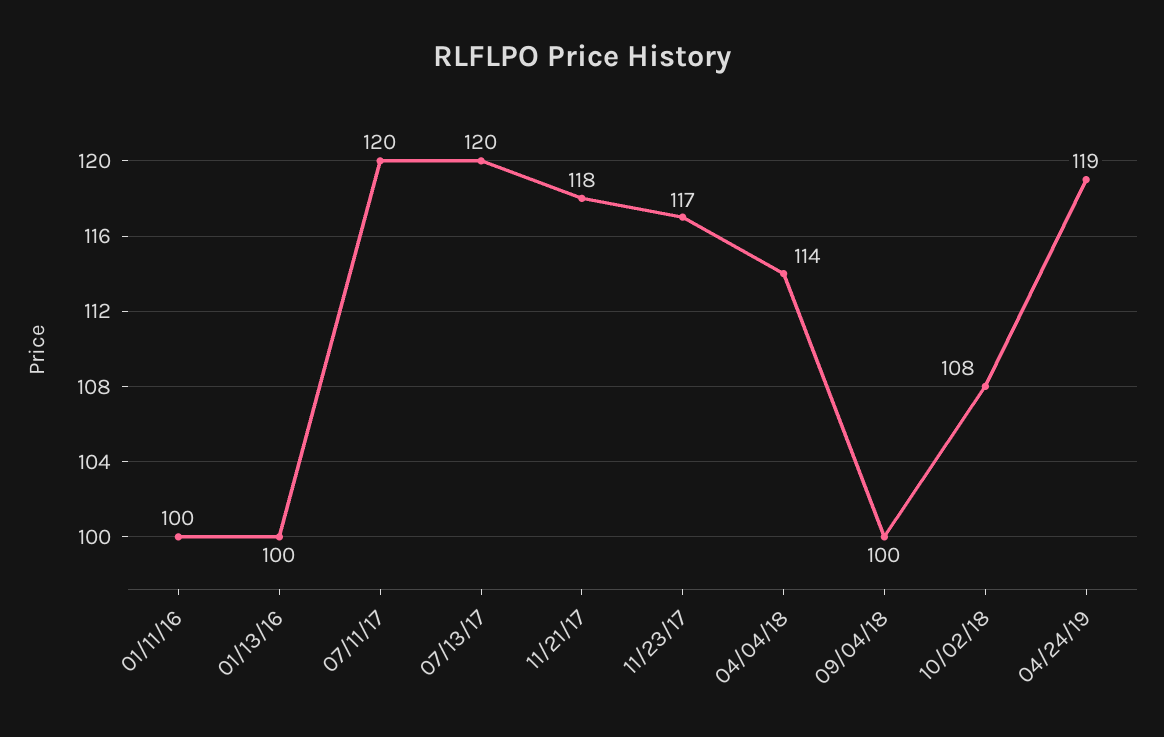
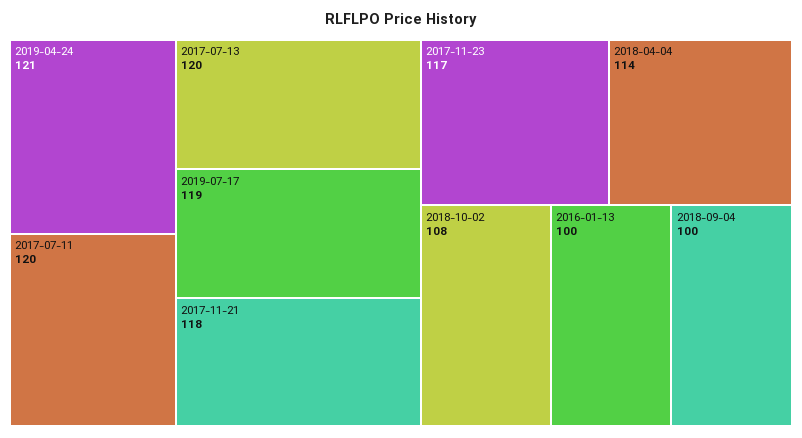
01/11/16: 100 -> none
04/24/19: 119 -> 121
2019-07-17: none -> 119

